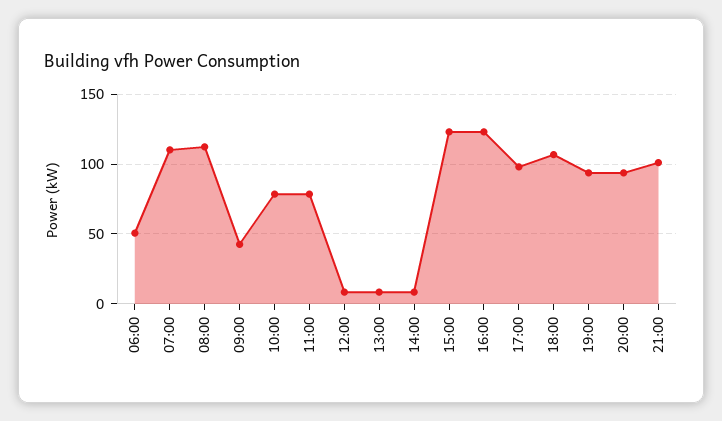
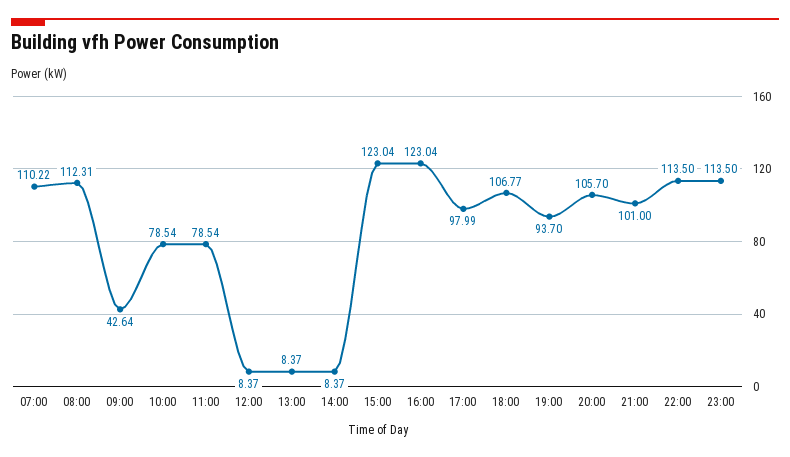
06:00: 50 -> none
20:00: 95 -> 105.7
22:00: none -> 113.5
23:00: none -> 113.5

